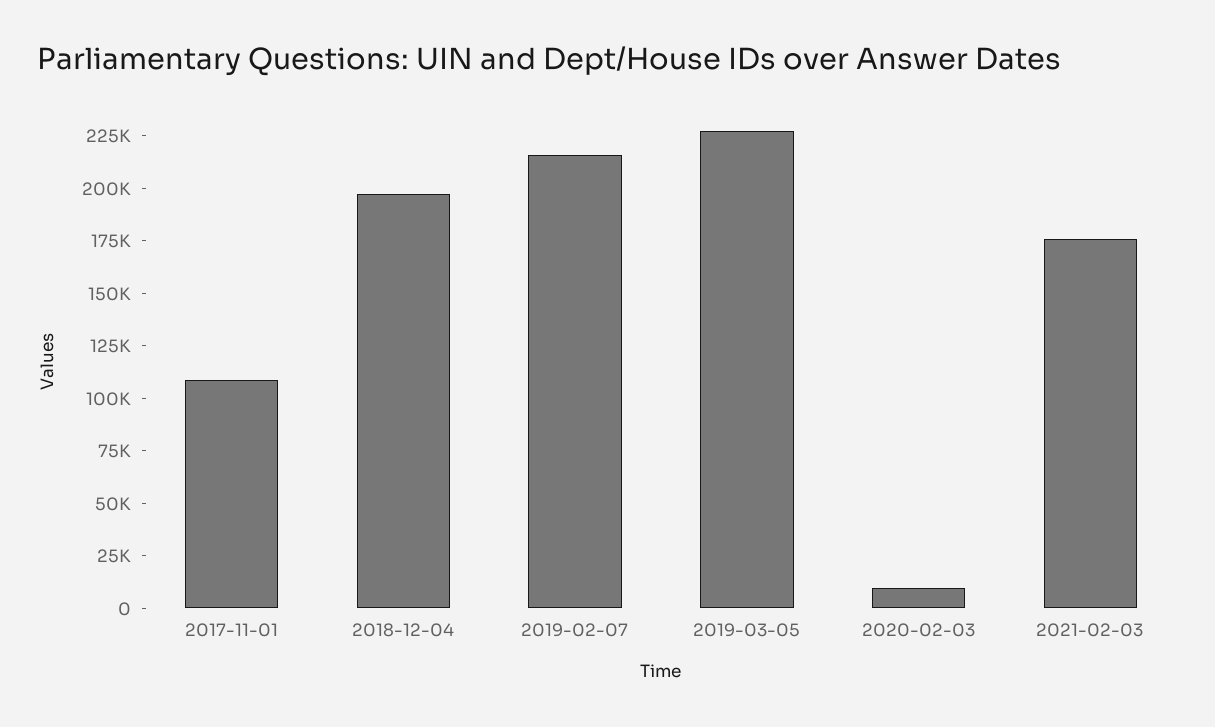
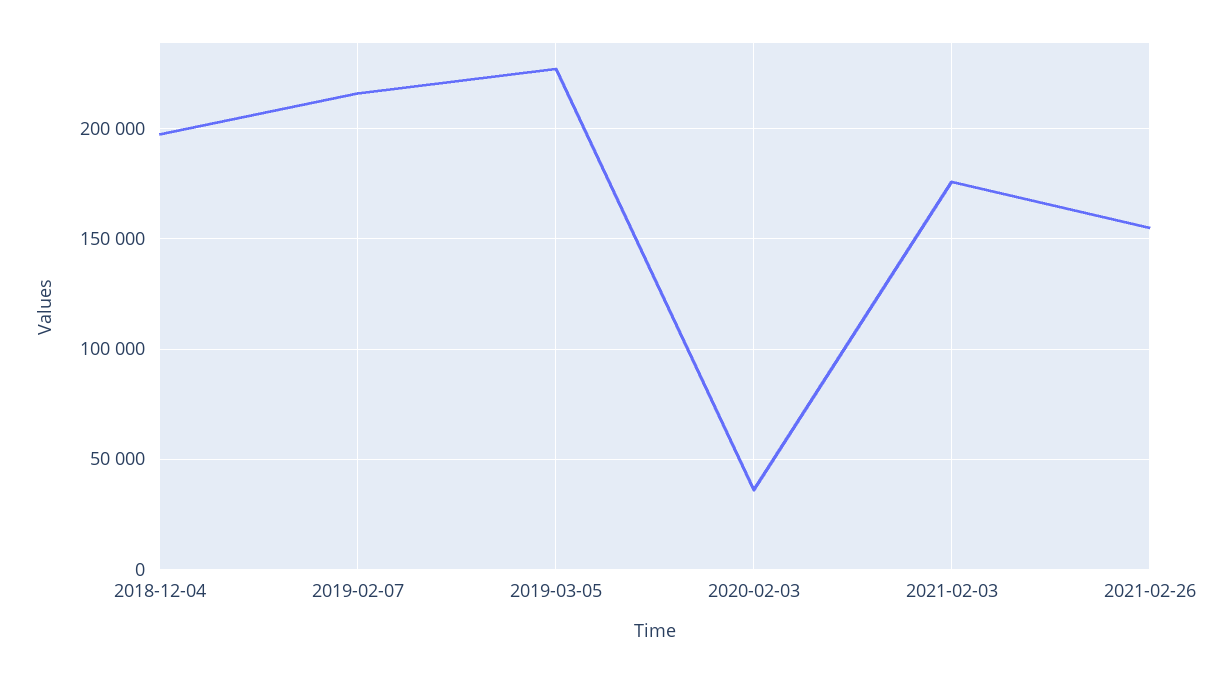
2017-11-01: 110000 -> none
2020-02-03: 10000 -> 35000
2021-02-26: none -> 155000

